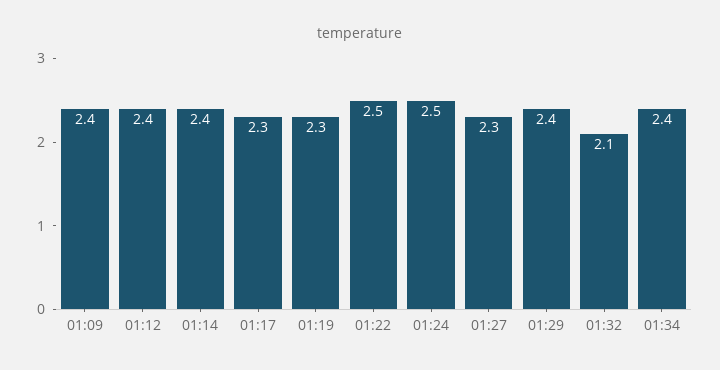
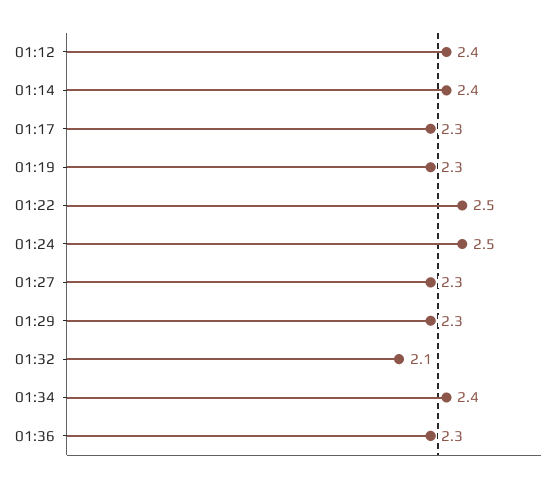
01:09: 2.4 -> none
01:29: 2.4 -> 2.3
01:36: none -> 2.3

